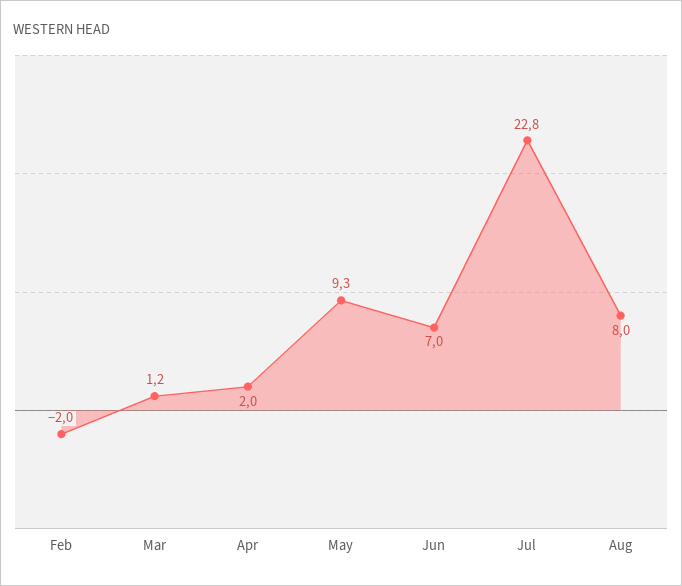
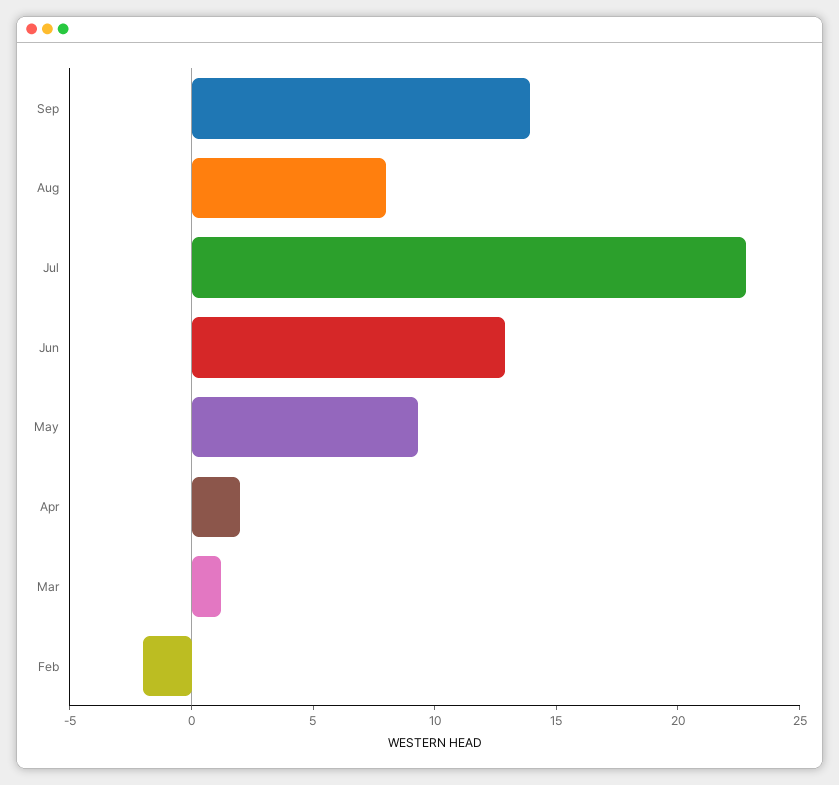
Jun: 7 -> 13
Sep: none -> 14

